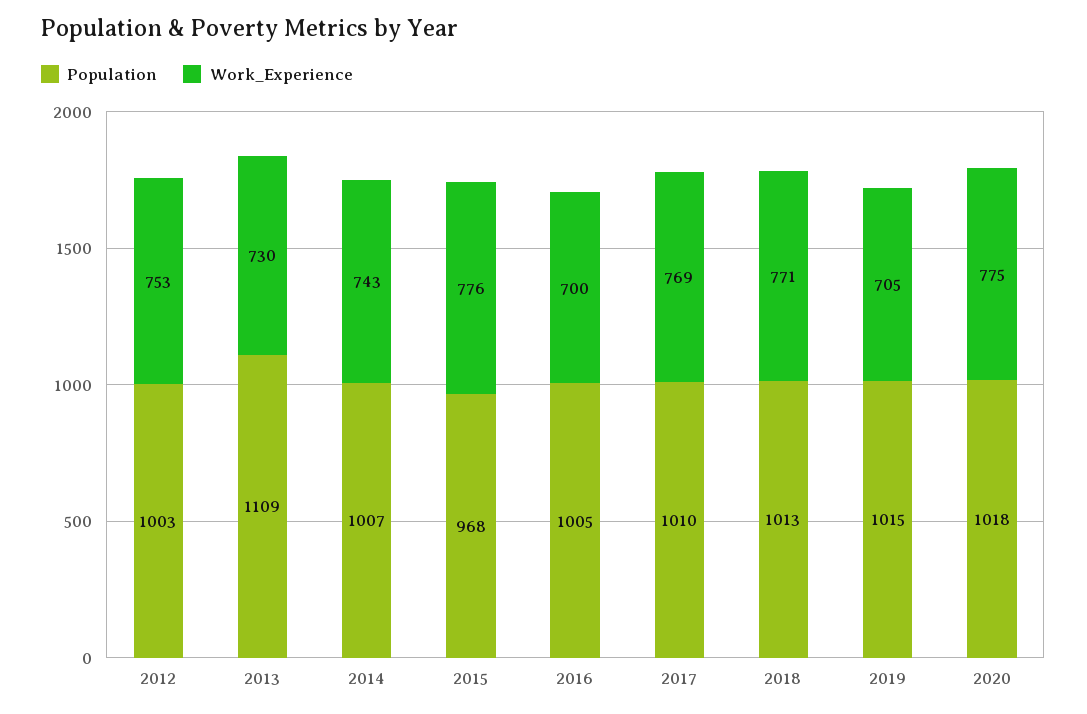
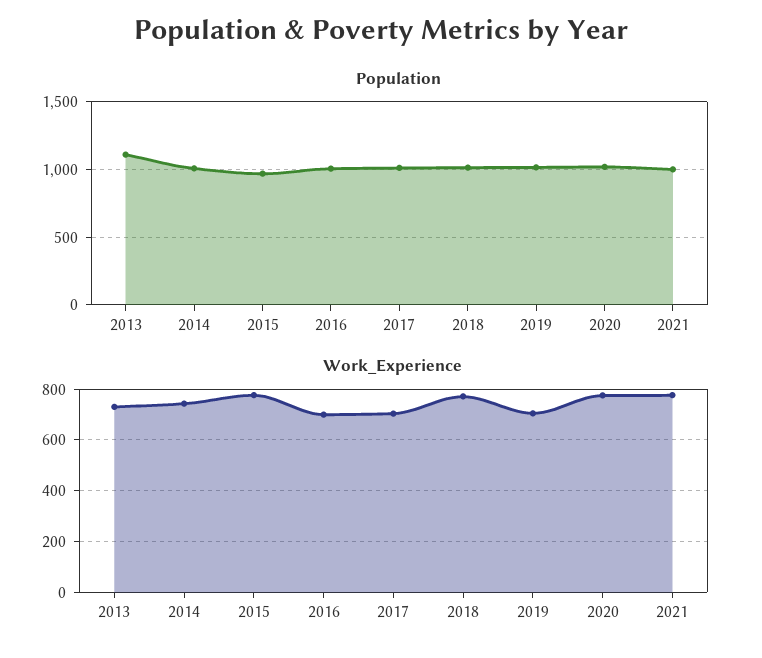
Population, 2012: 1003 -> none
Work_Experience, 2012: 753 -> none
Work_Experience, 2017: 769 -> 700
Population, 2021: none -> 1000
Work_Experience, 2021: none -> 775

